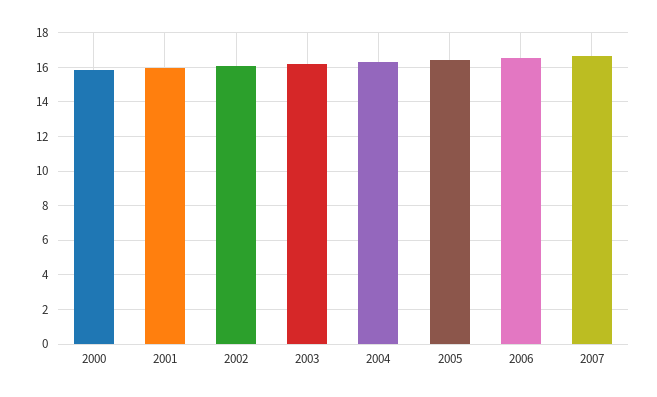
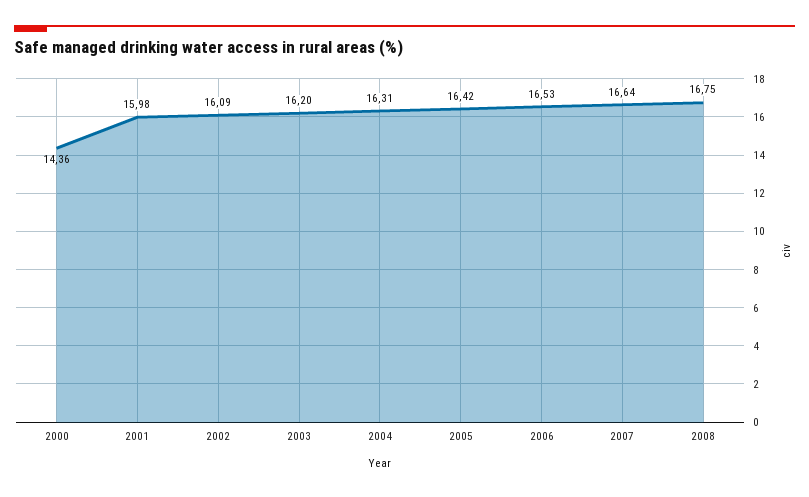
2000: 16 -> 14.36
2008: none -> 16.75

